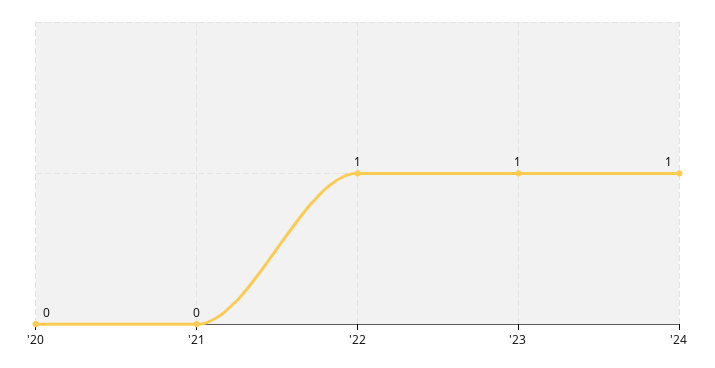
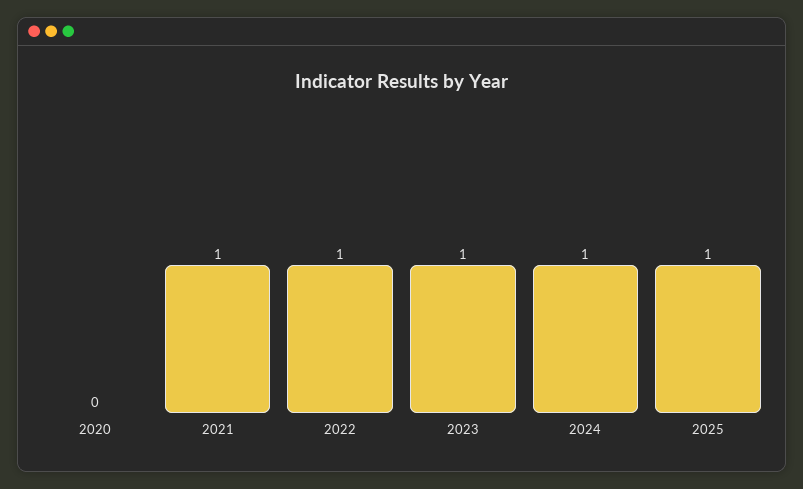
'21: 0 -> 1
2025: none -> 1

